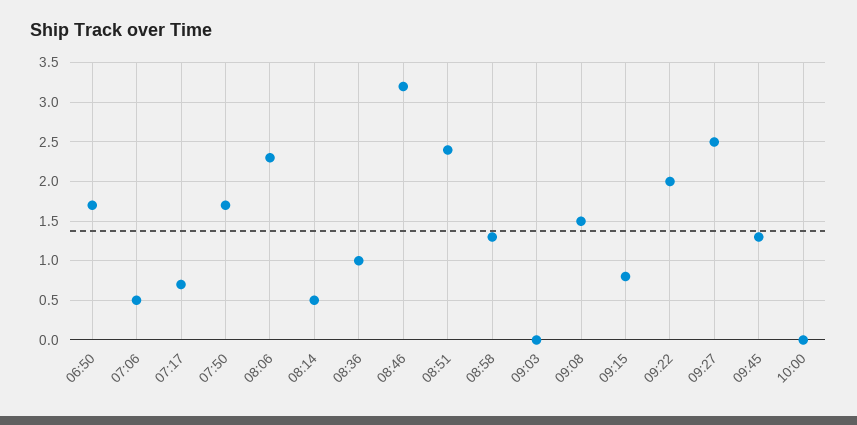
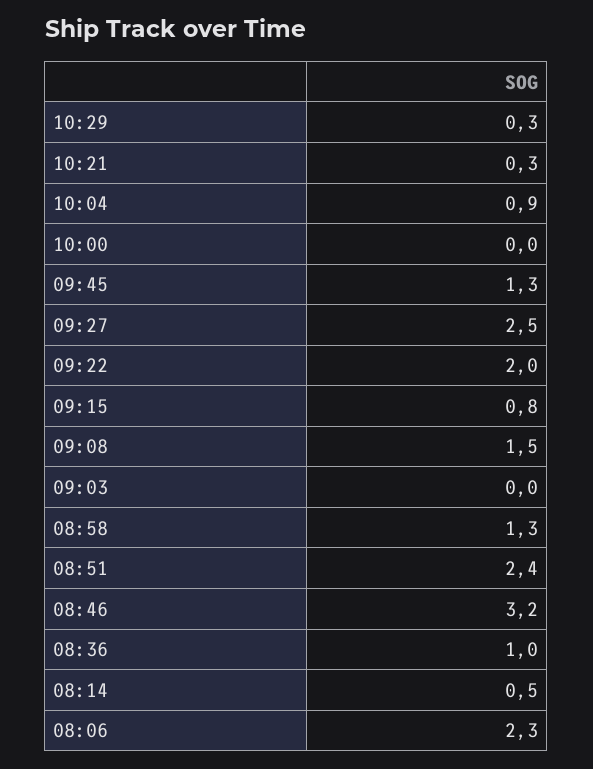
06:50: 1.7 -> none
07:06: 0.5 -> none
07:17: 0.7 -> none
07:50: 1.7 -> none
10:29: none -> 0.3
10:21: none -> 0.3
10:04: none -> 0.9

